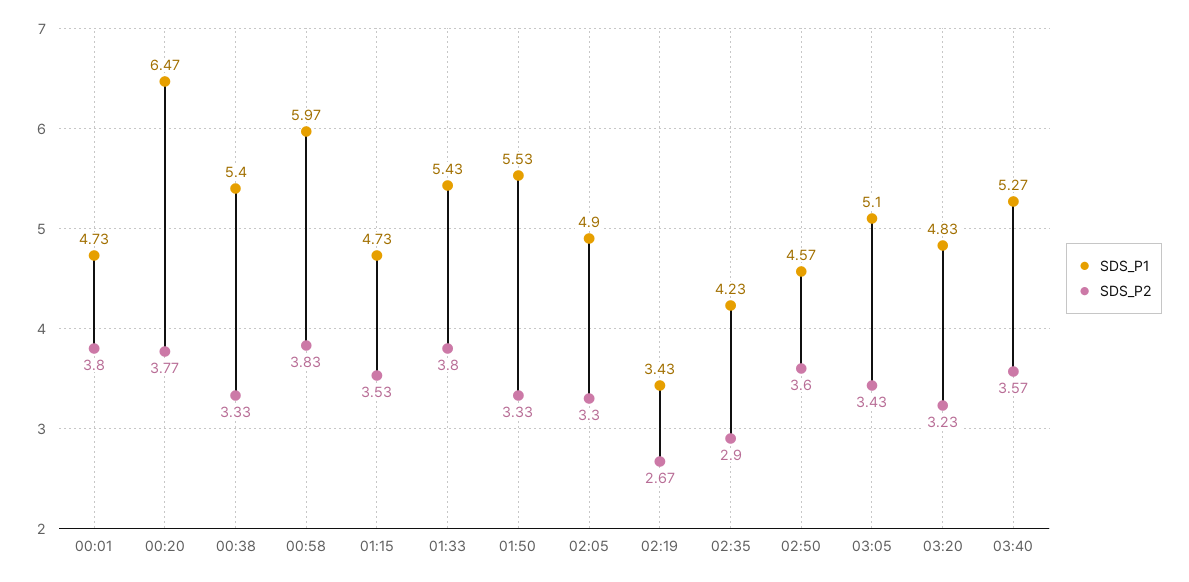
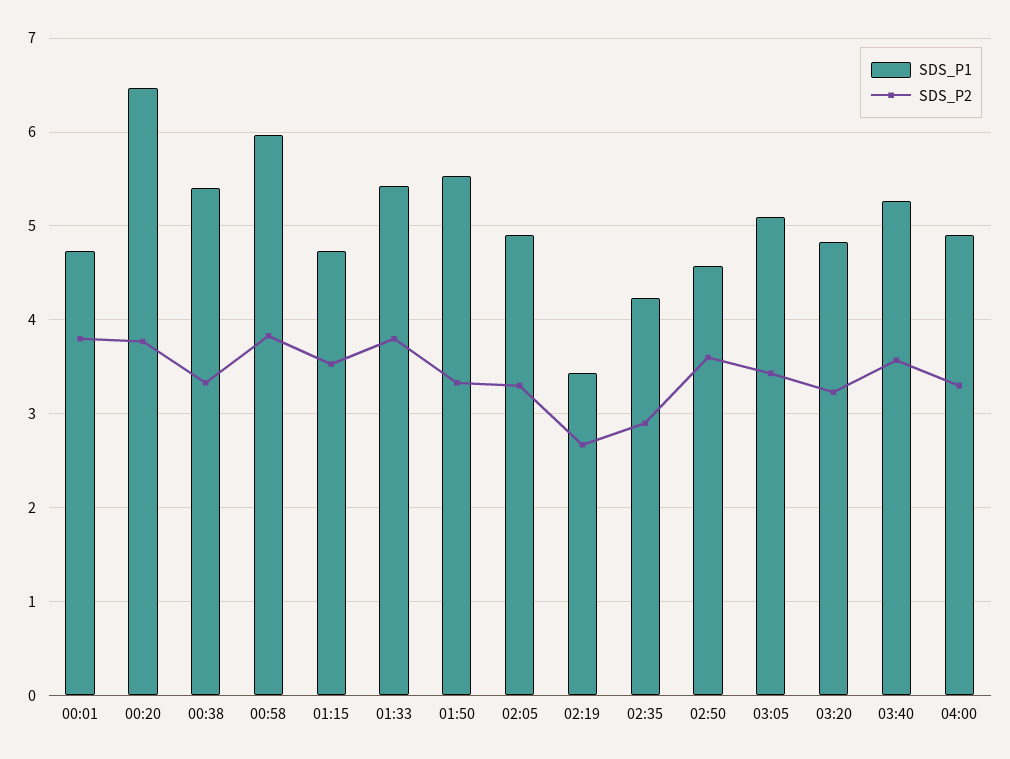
SDS_P1, 04:00: none -> 4.9
SDS_P2, 04:00: none -> 3.3

